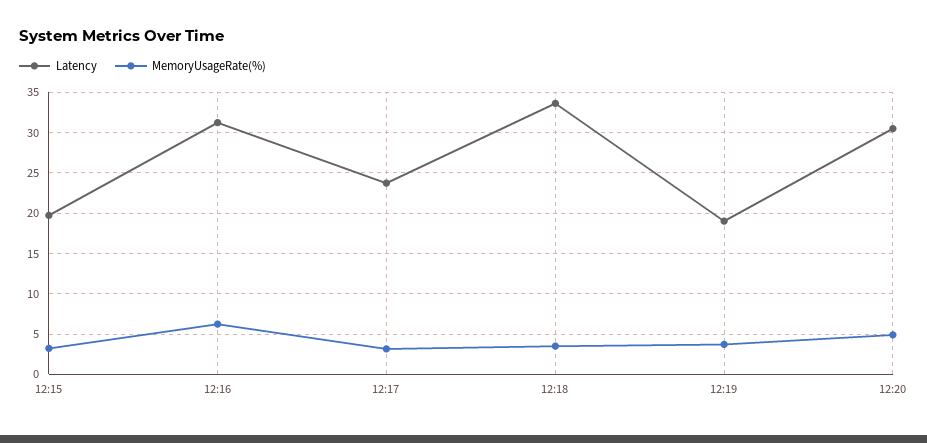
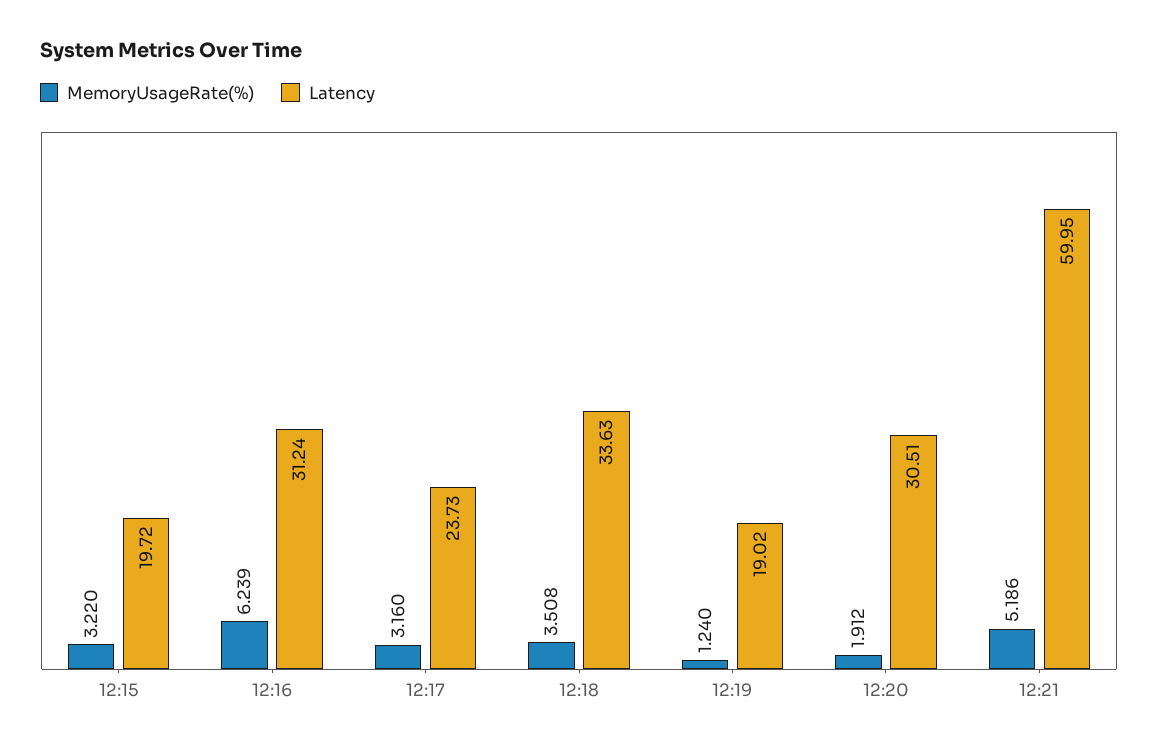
MemoryUsageRate(%), 12:19: 4 -> 1.24
MemoryUsageRate(%), 12:20: 5 -> 1.912
MemoryUsageRate(%), 12:21: none -> 5.186
Latency, 12:21: none -> 59.95

